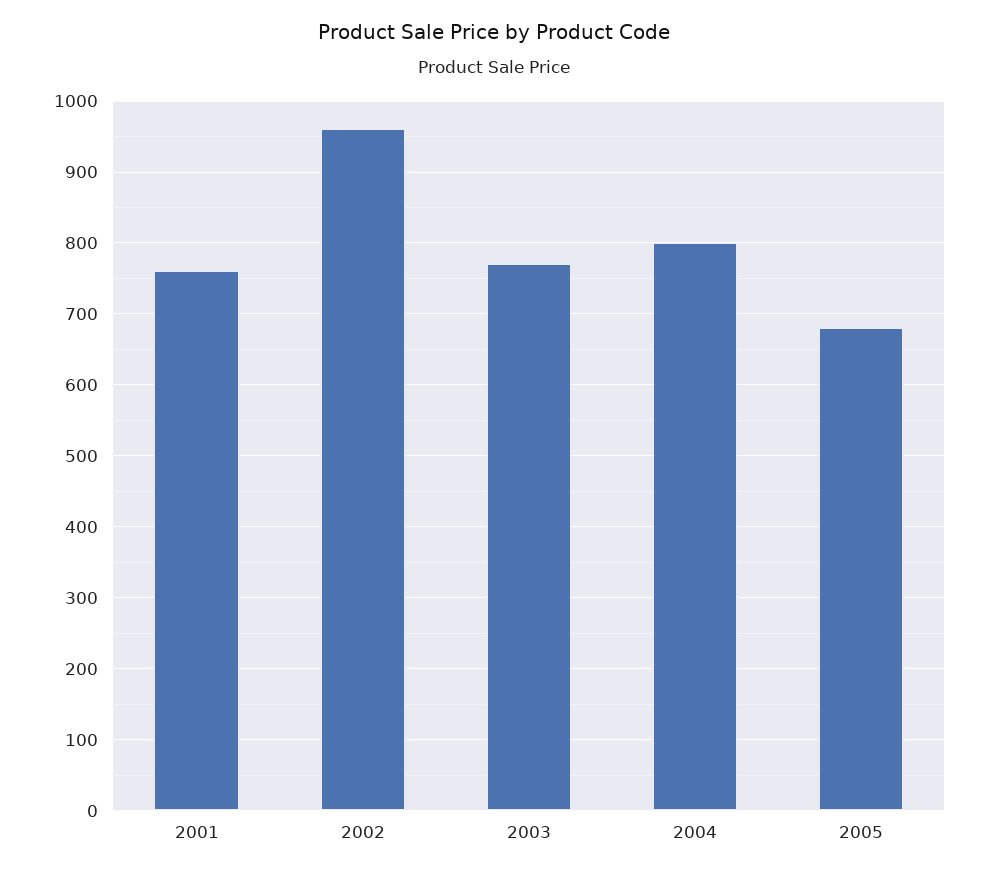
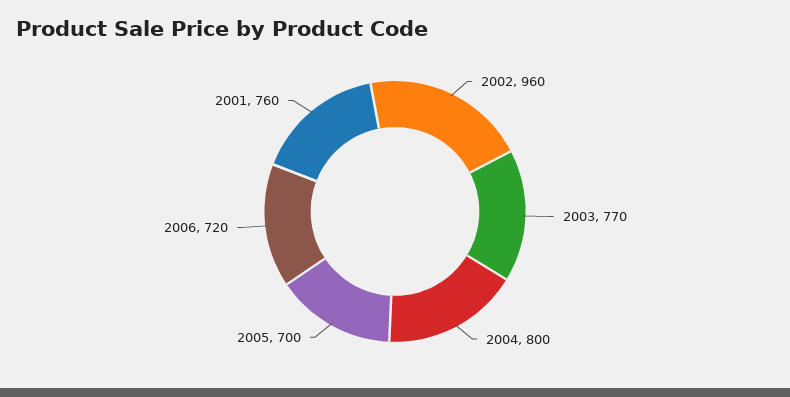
2005: 680 -> 700
2006: none -> 720

